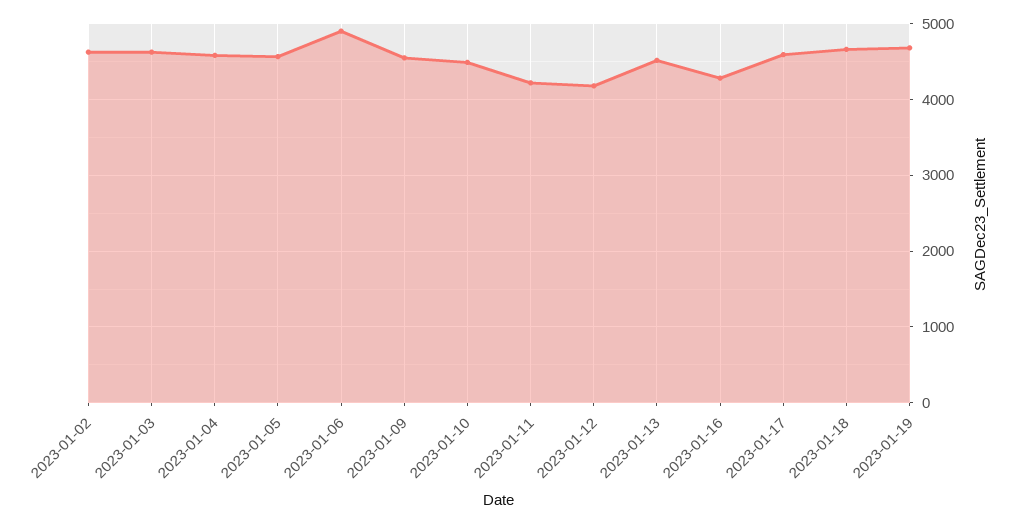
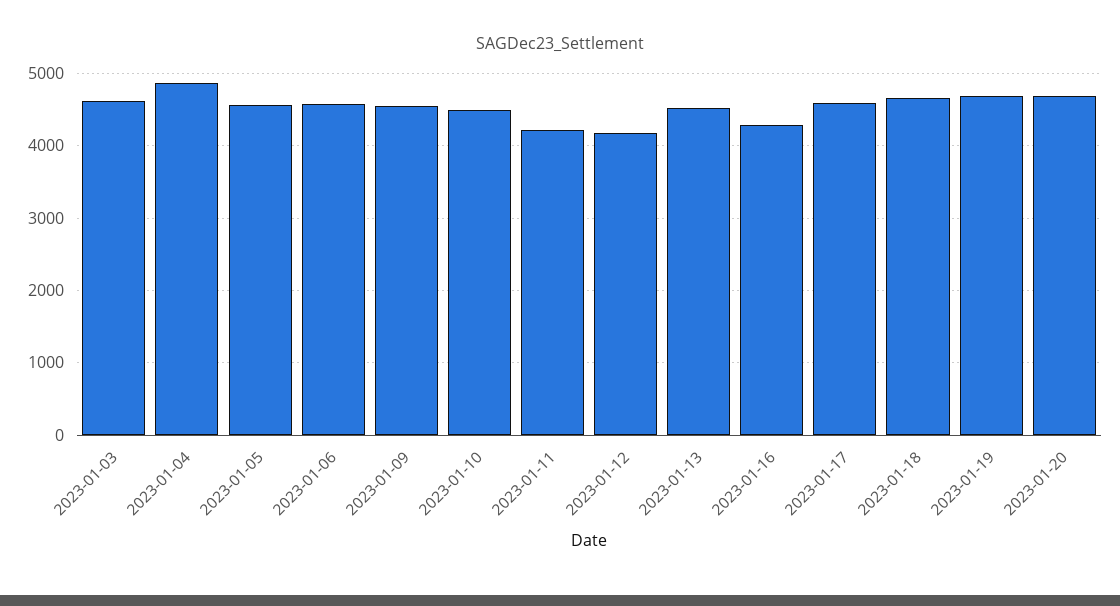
2023-01-02: 4600 -> none
2023-01-04: 4600 -> 4900
2023-01-06: 4900 -> 4600
2023-01-20: none -> 4700

